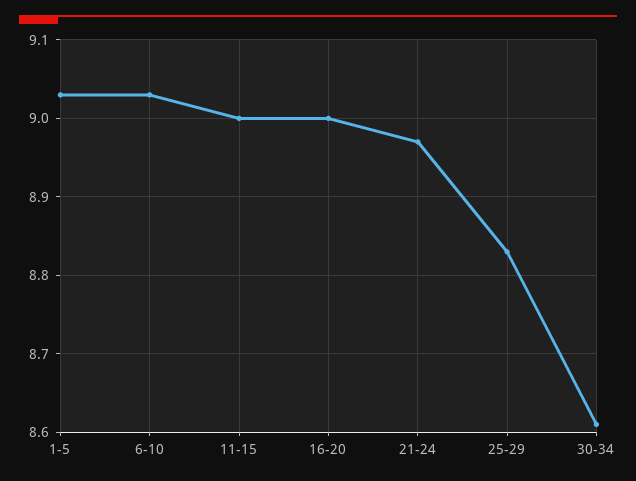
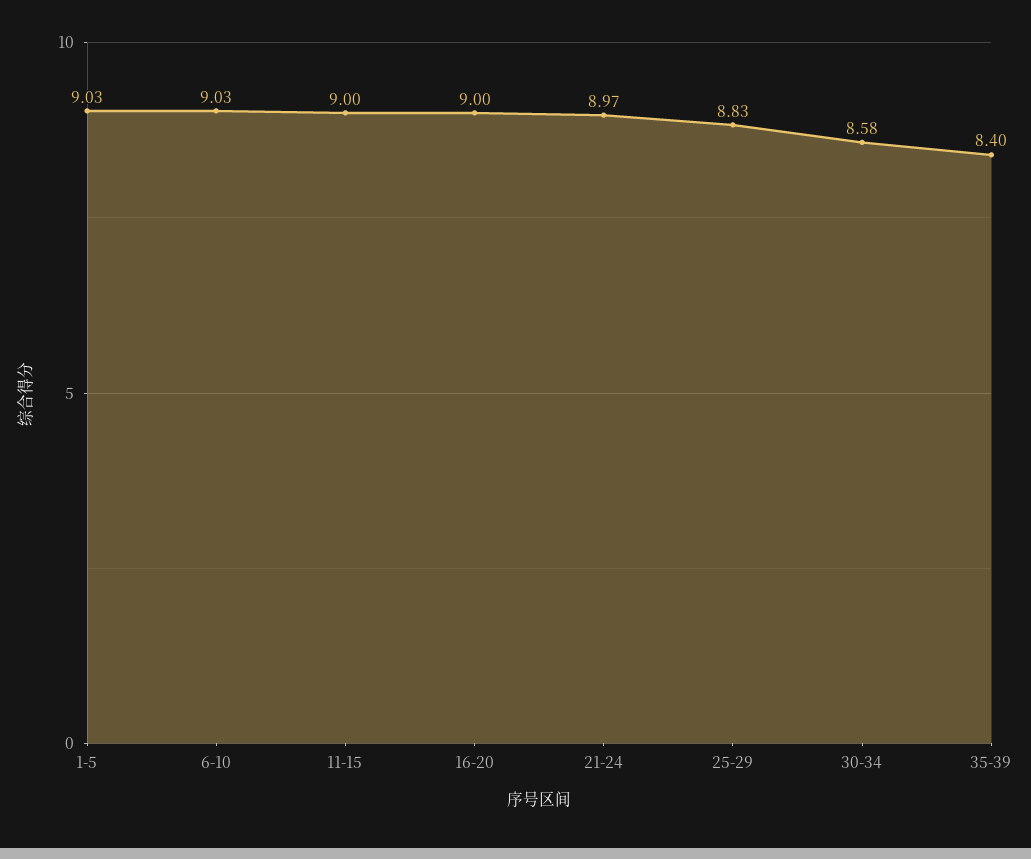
30-34: 8.61 -> 8.58
35-39: none -> 8.4

